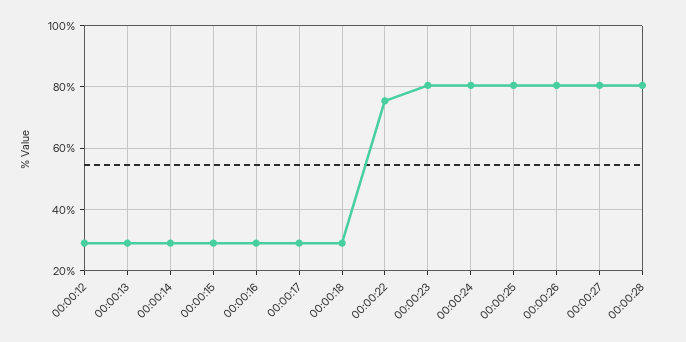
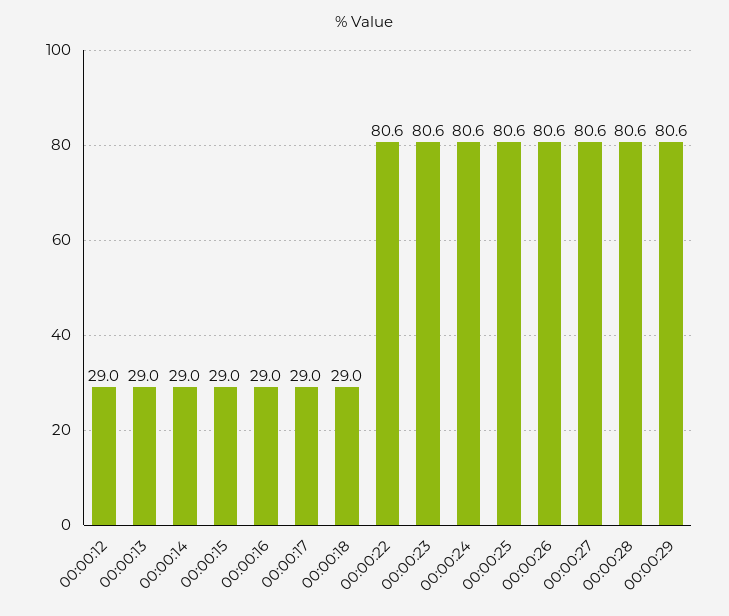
00:00:22: 76 -> 80.6
00:00:29: none -> 80.6

